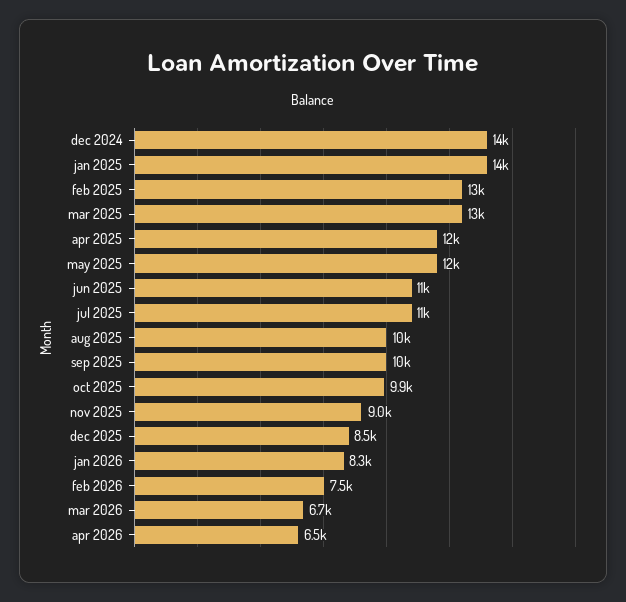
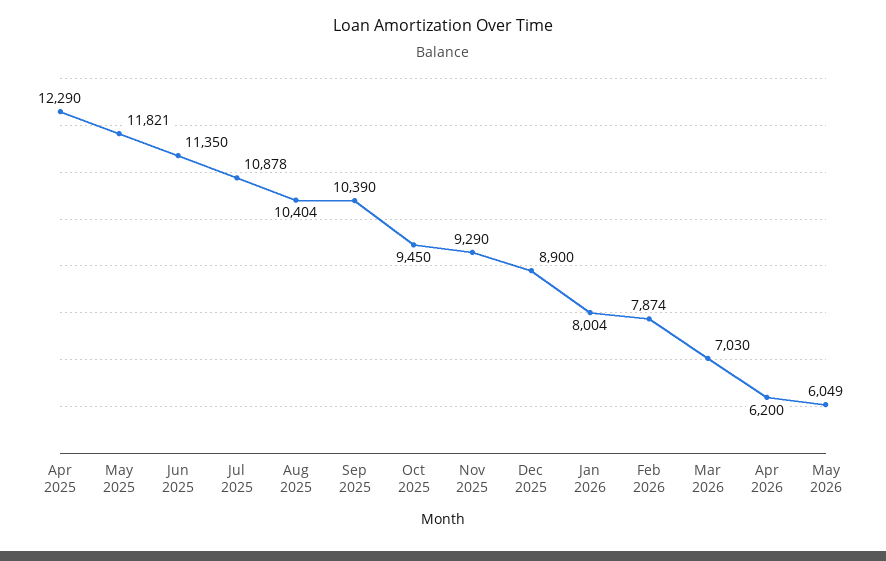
dec 2024: 14000 -> none
jan 2025: 14000 -> none
feb 2025: 13000 -> none
mar 2025: 13000 -> none
oct 2025: 9900 -> 9450
nov 2025: 9000 -> 9290
dec 2025: 8500 -> 8900
jan 2026: 8300 -> 8004
feb 2026: 7500 -> 7874
mar 2026: 6700 -> 7030
apr 2026: 6500 -> 6200
May 2026: none -> 6049

